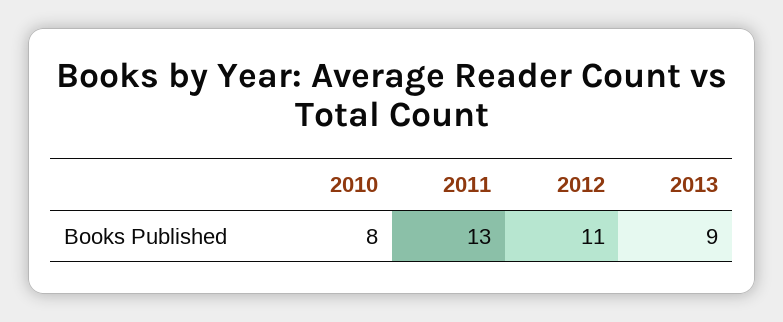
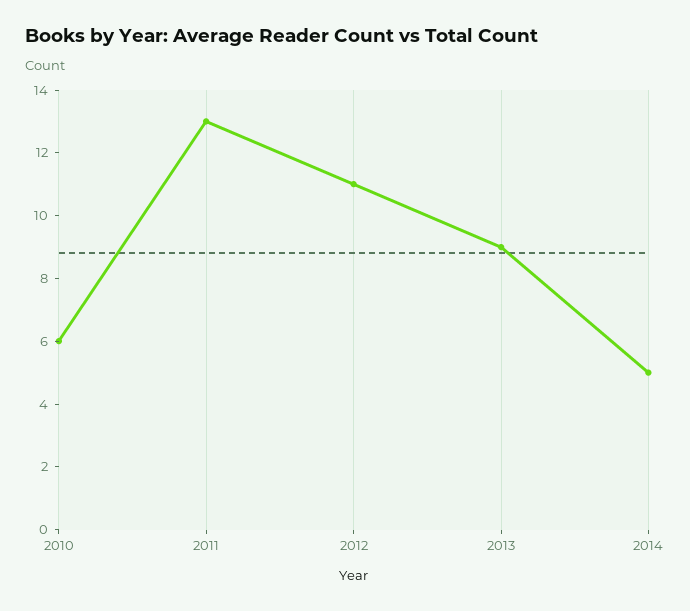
2010: 8 -> 6
2014: none -> 5

